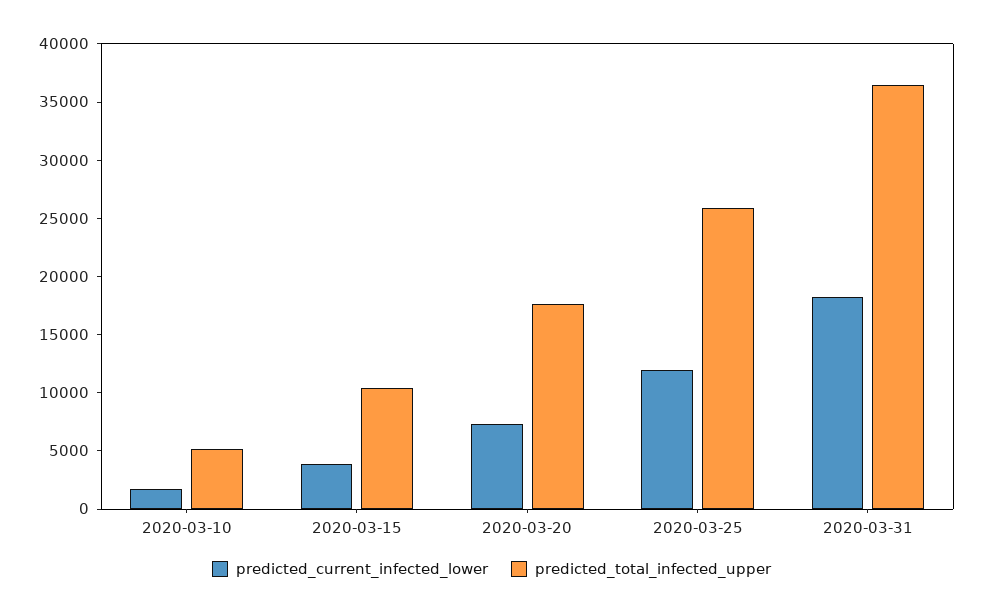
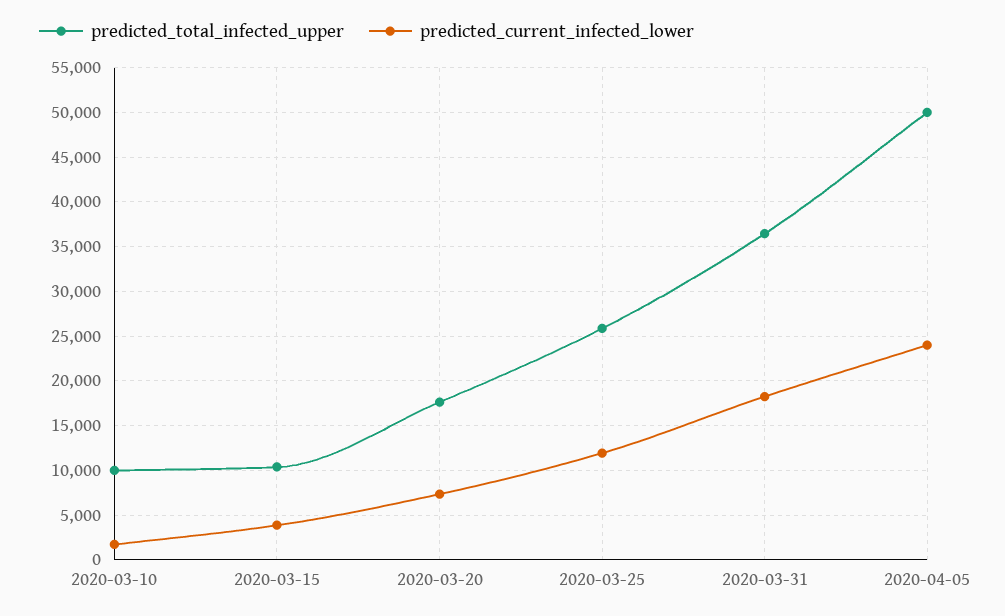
predicted_total_infected_upper, 2020-03-10: 5000 -> 10000
predicted_total_infected_upper, 2020-04-05: none -> 50000
predicted_current_infected_lower, 2020-04-05: none -> 24000

